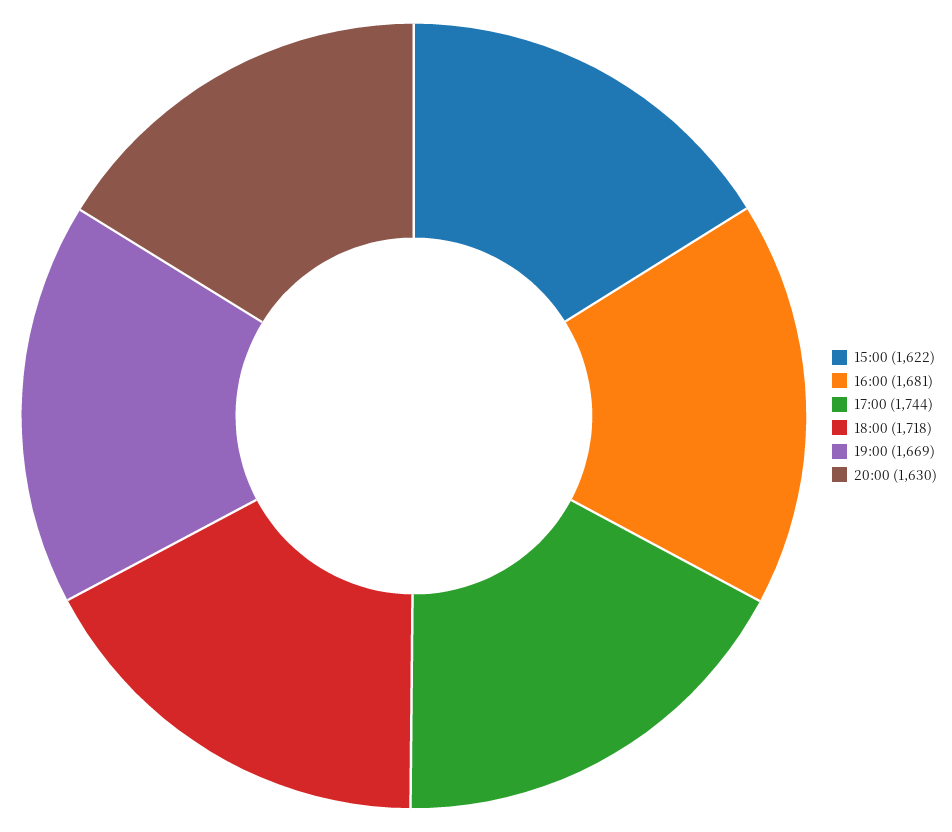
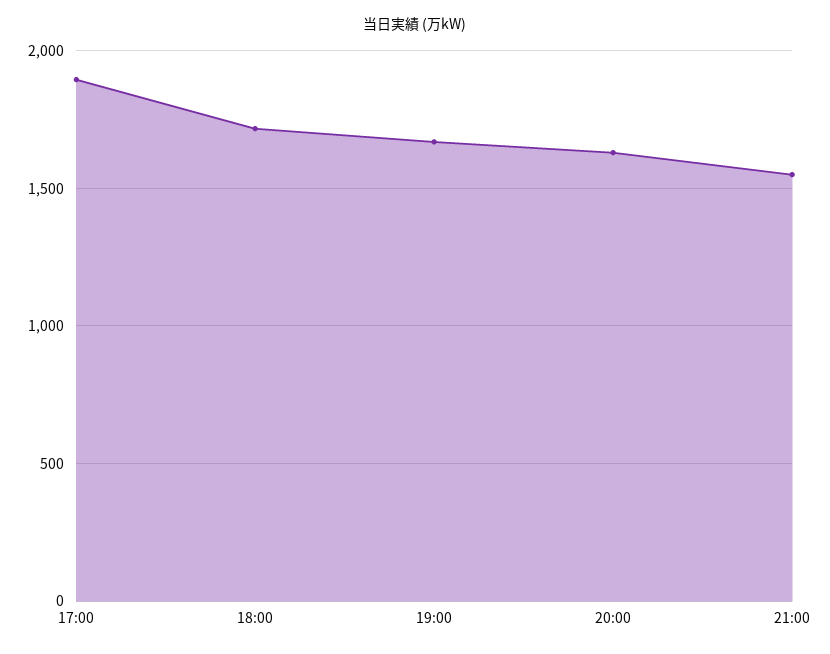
15:00: 1622 -> none
16:00: 1681 -> none
17:00: 1744 -> 1900
21:00: none -> 1550

